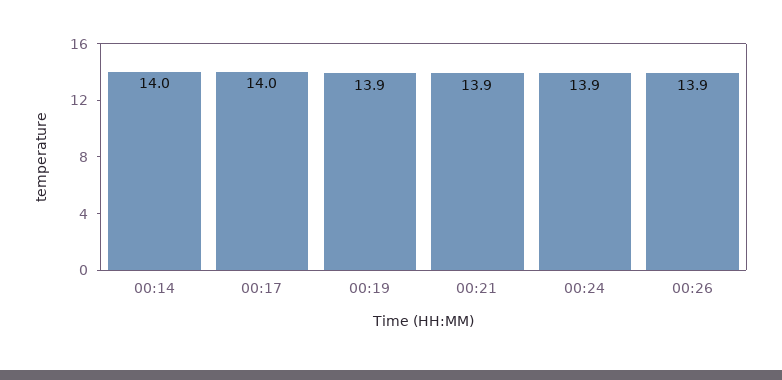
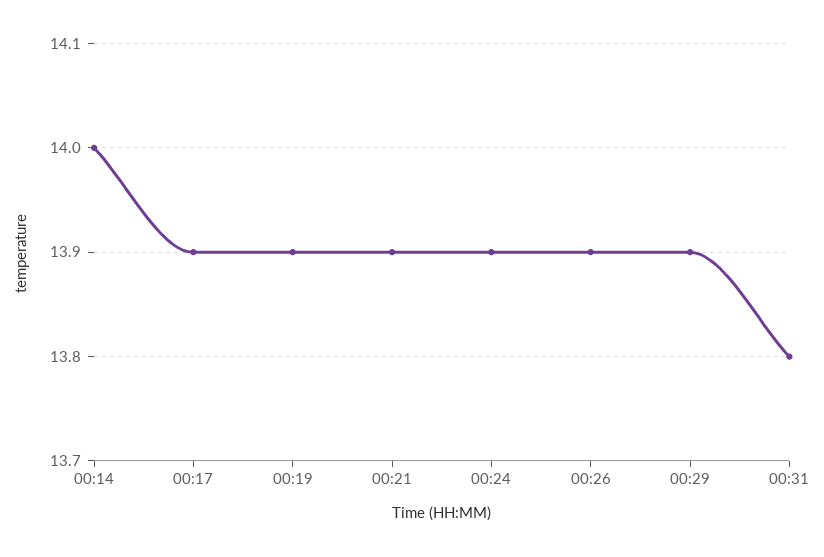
00:17: 14 -> 13.9
00:29: none -> 13.9
00:31: none -> 13.8

